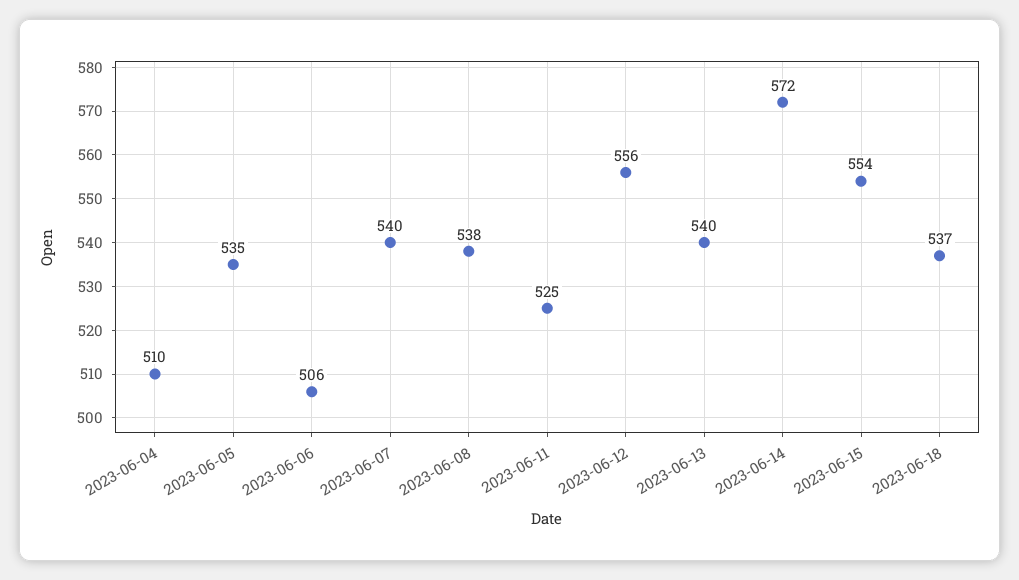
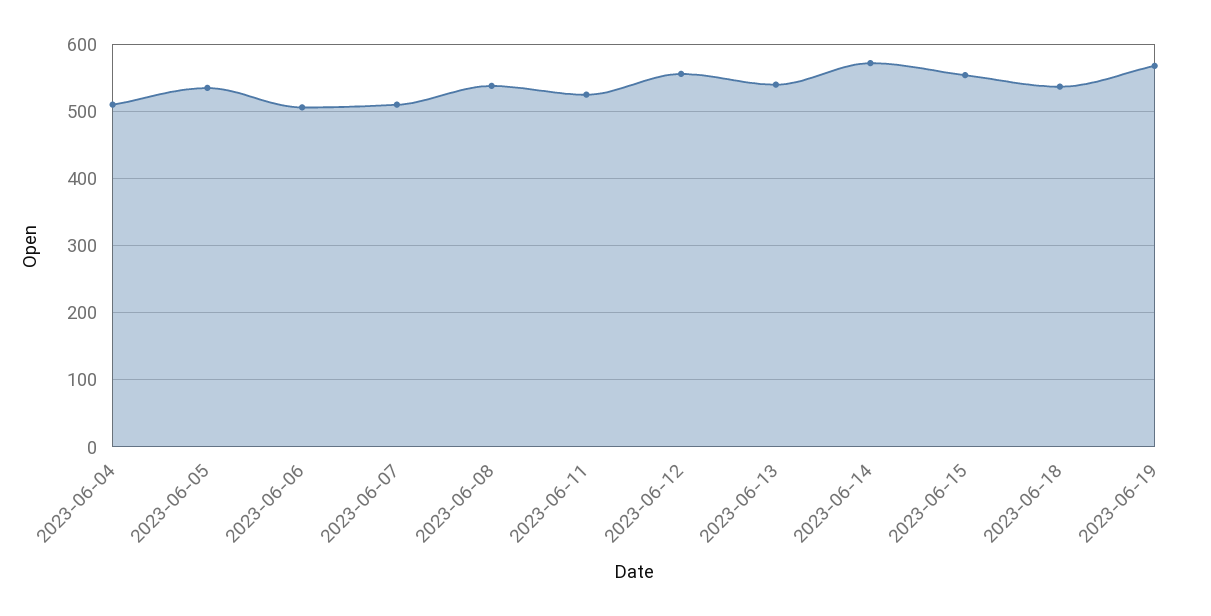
2023-06-07: 540 -> 510
2023-06-19: none -> 570

